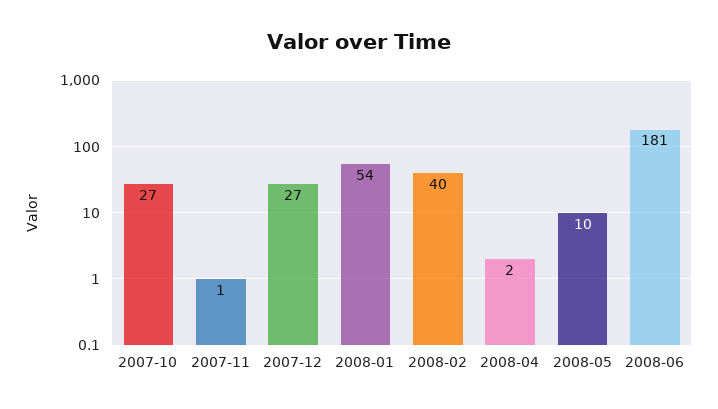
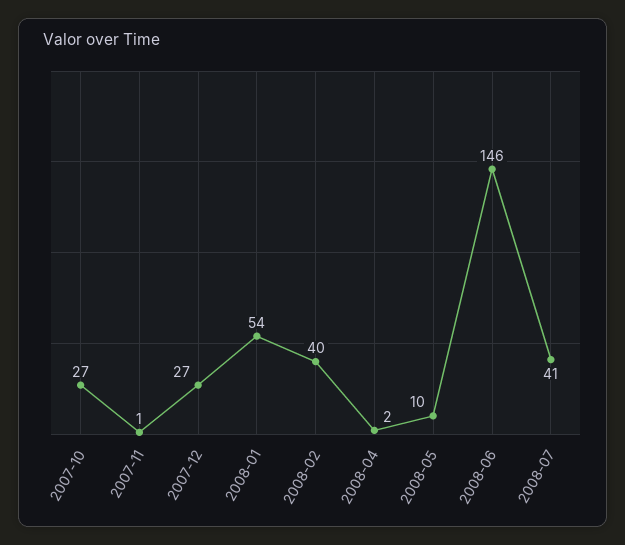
2008-06: 181 -> 146
2008-07: none -> 41

